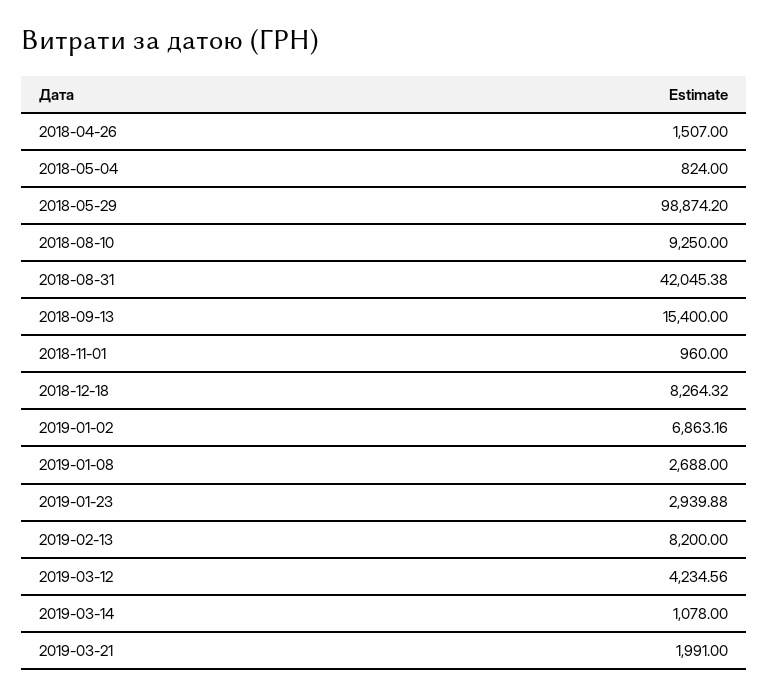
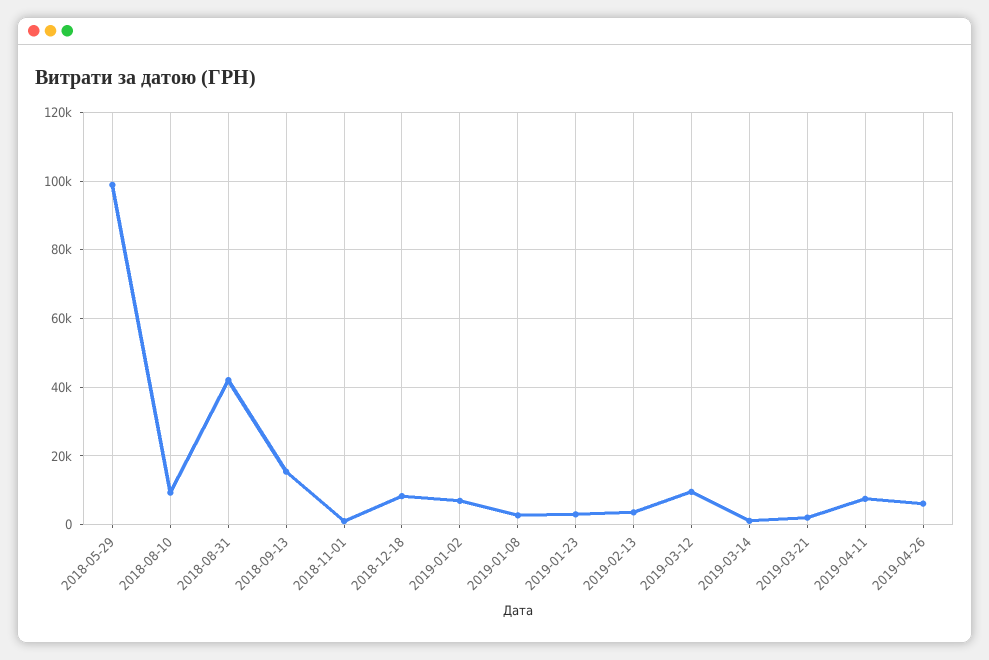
2018-04-26: 1507 -> none
2018-05-04: 824 -> none
2019-02-13: 8200 -> 4000
2019-03-12: 4234.56 -> 10000
2019-04-11: none -> 8000
2019-04-26: none -> 6000

